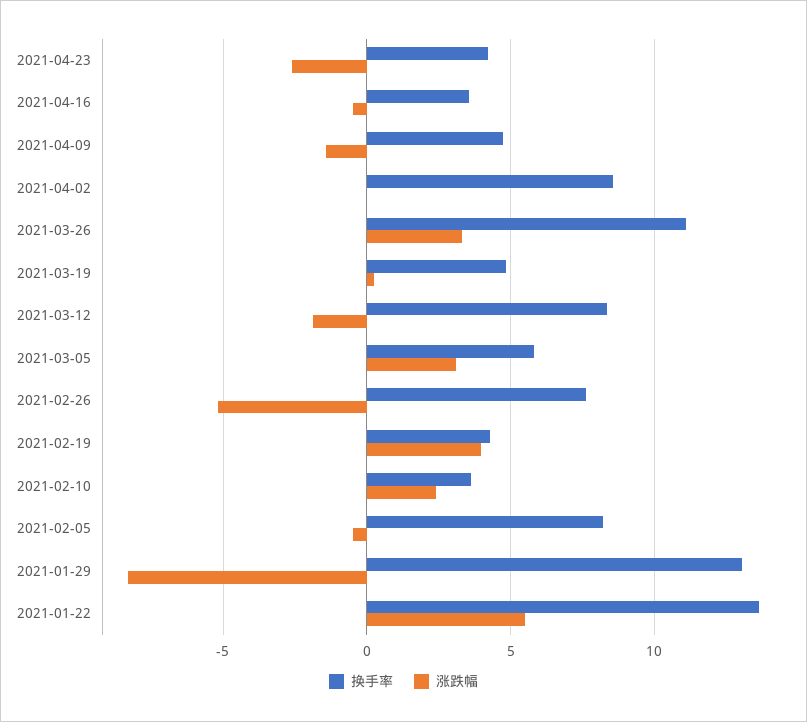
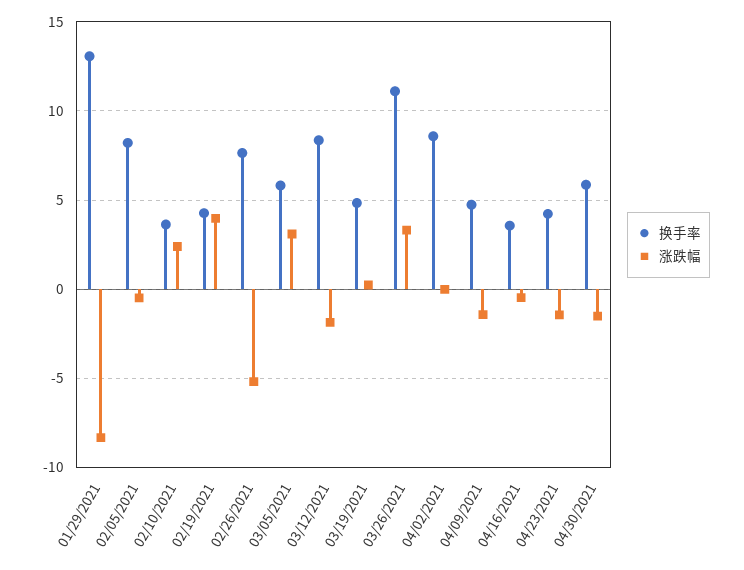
涨跌幅, 2021-04-23: -2.5 -> -1.5
换手率, 2021-01-22: 13.5 -> none
涨跌幅, 2021-01-22: 5.5 -> none
换手率, 04/30/2021: none -> 6
涨跌幅, 04/30/2021: none -> -1.5

